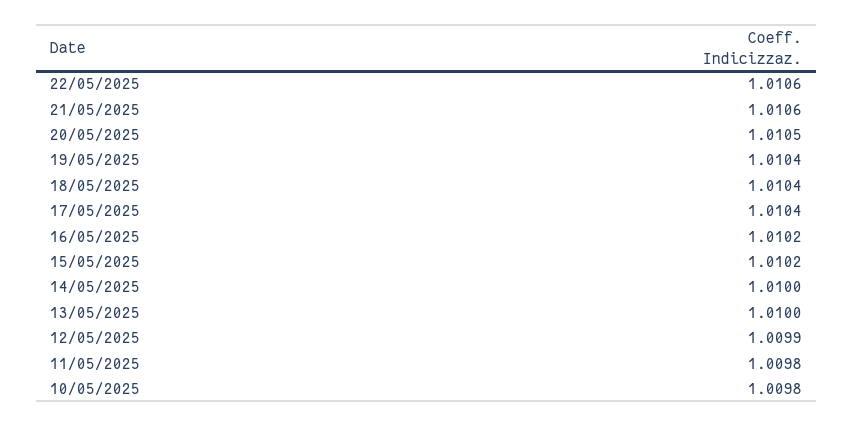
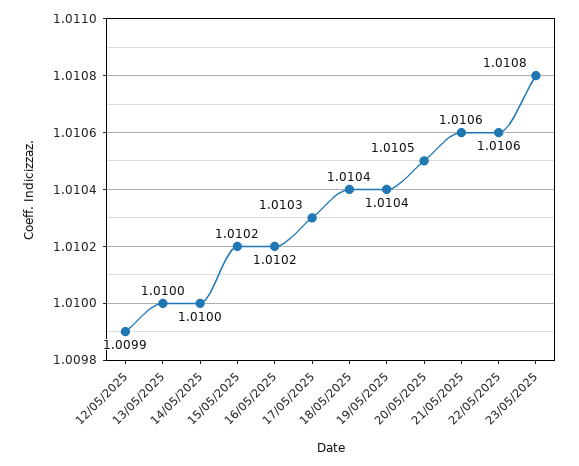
17/05/2025: 1.0104 -> 1.0103
11/05/2025: 1.0098 -> none
10/05/2025: 1.0098 -> none
23/05/2025: none -> 1.0108

